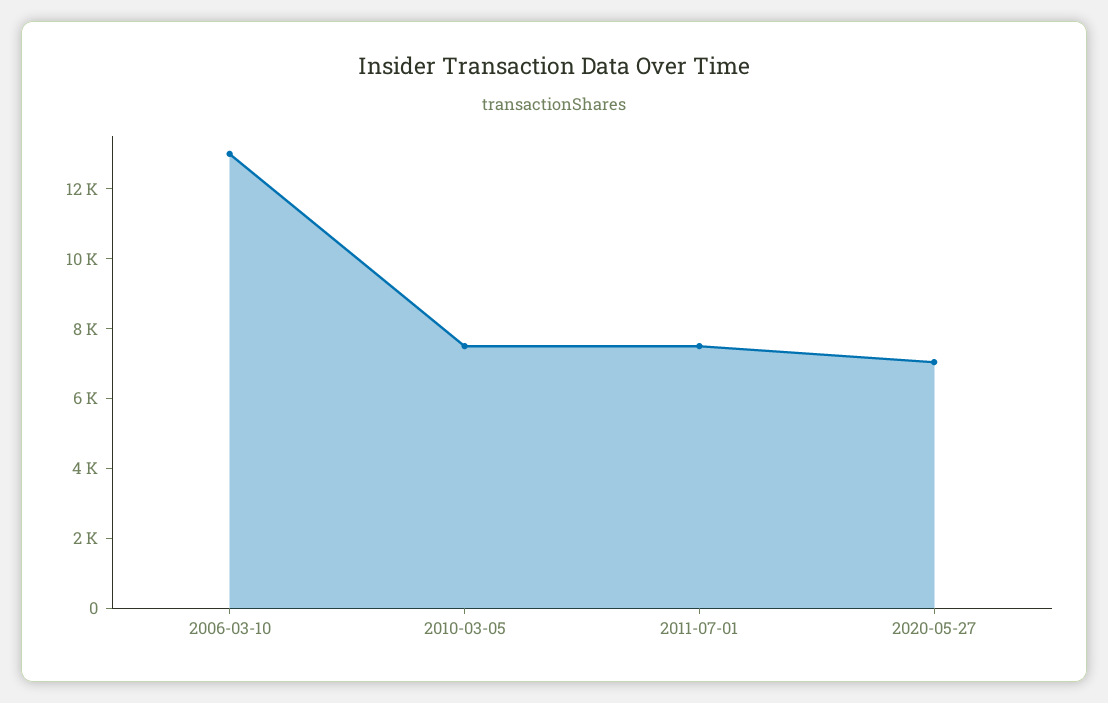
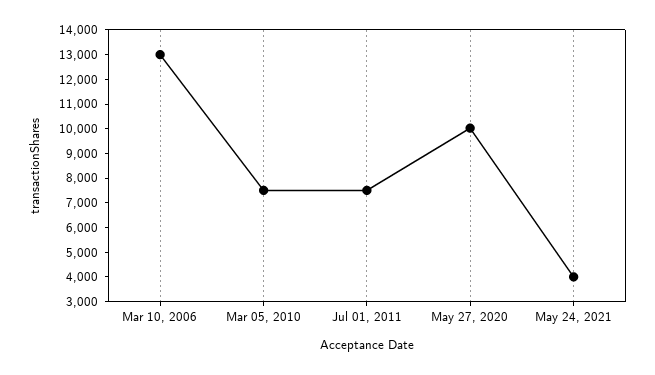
2020-05-27: 7000 -> 10000
May 24, 2021: none -> 4000

